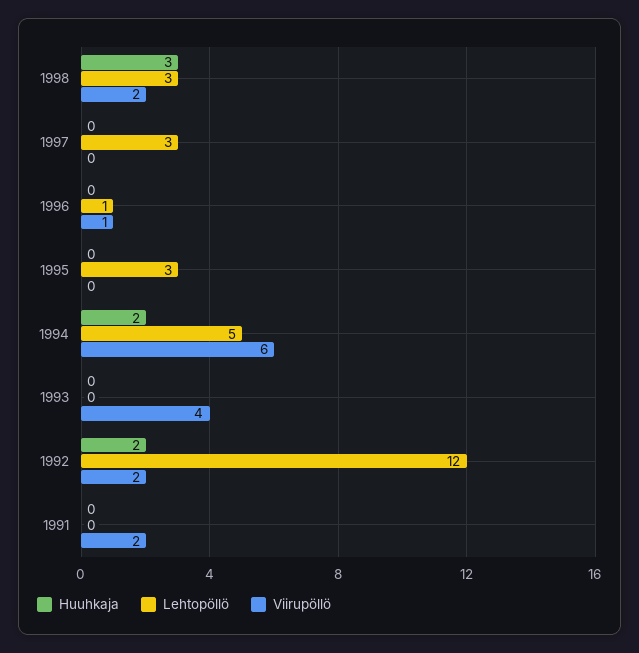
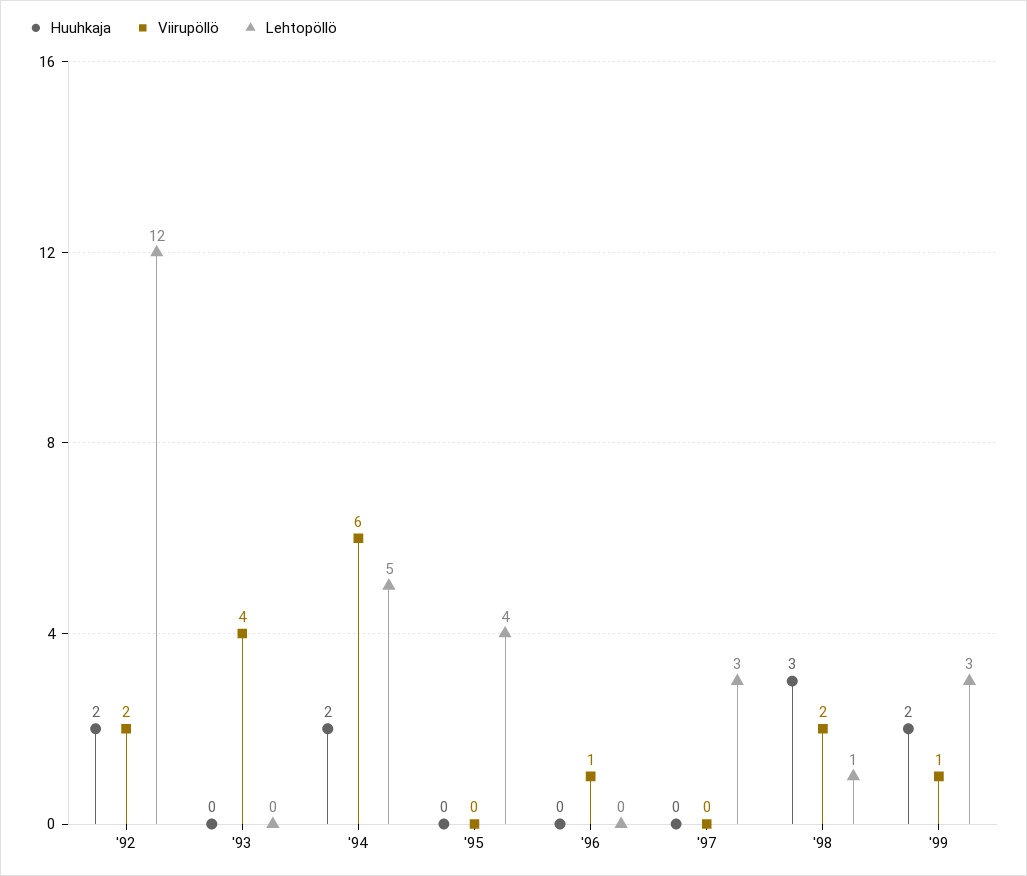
Lehtopöllö, 1998: 3 -> 1
Lehtopöllö, 1996: 1 -> 0
Lehtopöllö, 1995: 3 -> 4
Huuhkaja, 1991: 0 -> none
Lehtopöllö, 1991: 0 -> none
Viirupöllö, 1991: 2 -> none
Huuhkaja, '99: none -> 2
Viirupöllö, '99: none -> 1
Lehtopöllö, '99: none -> 3

